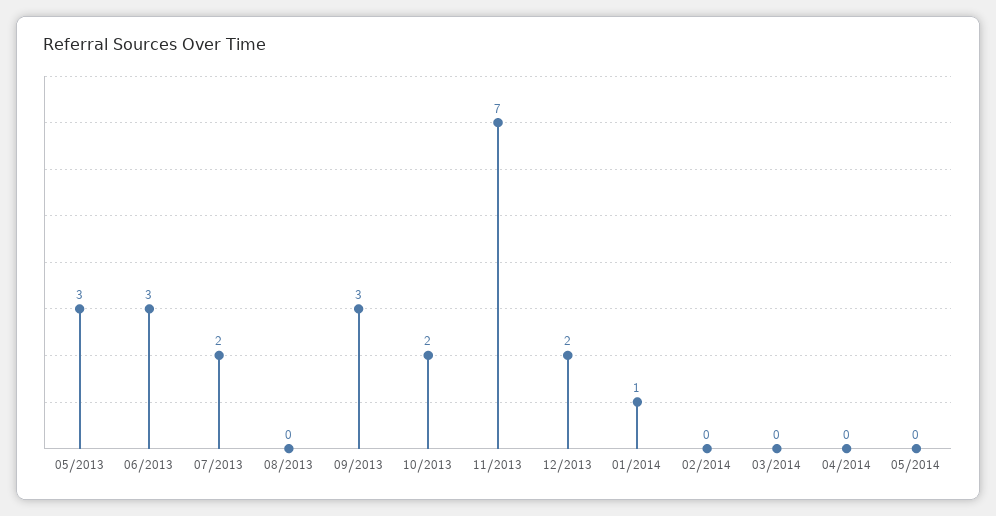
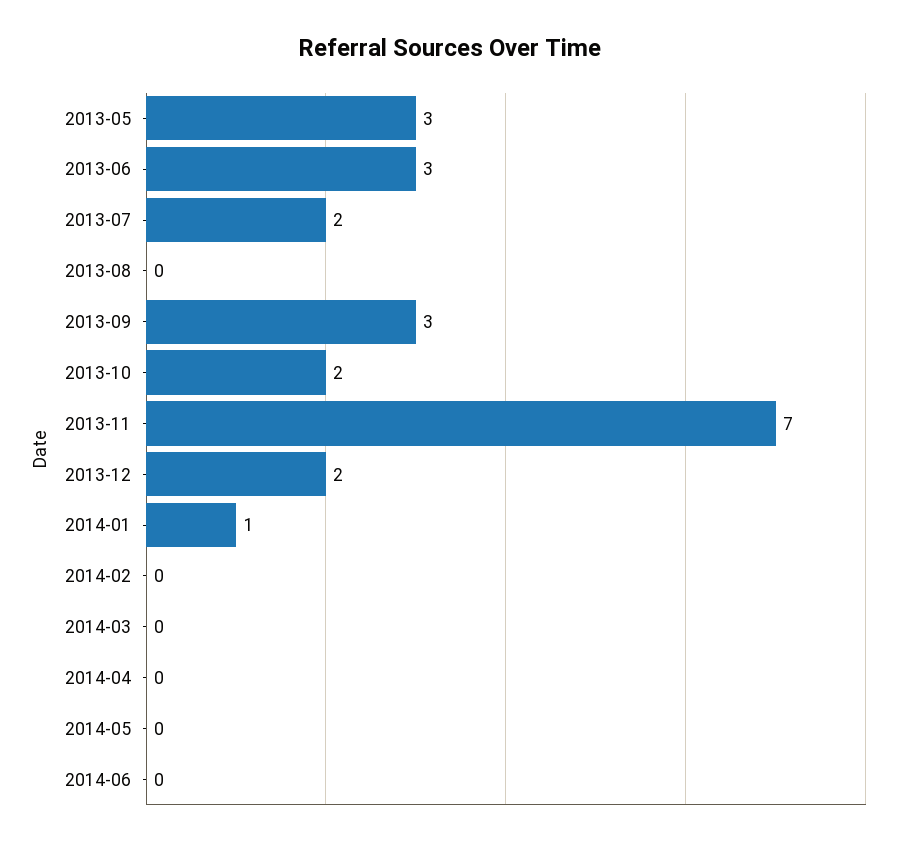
2014-06: none -> 0

